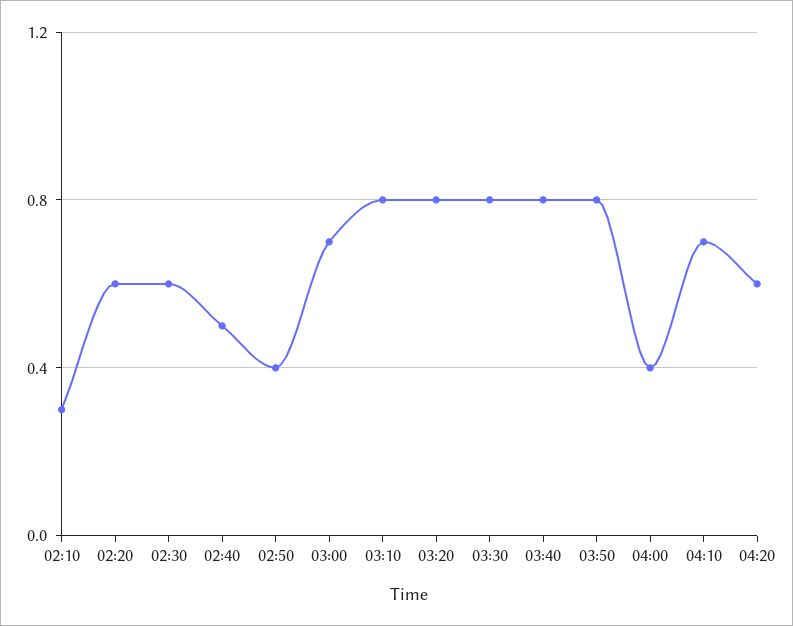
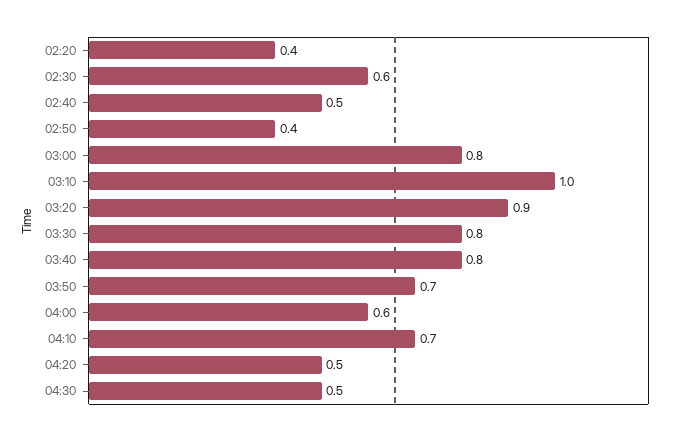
02:10: 0.3 -> none
02:20: 0.6 -> 0.4
03:00: 0.7 -> 0.8
03:10: 0.8 -> 1
03:20: 0.8 -> 0.9
03:50: 0.8 -> 0.7
04:00: 0.4 -> 0.6
04:20: 0.6 -> 0.5
04:30: none -> 0.5

